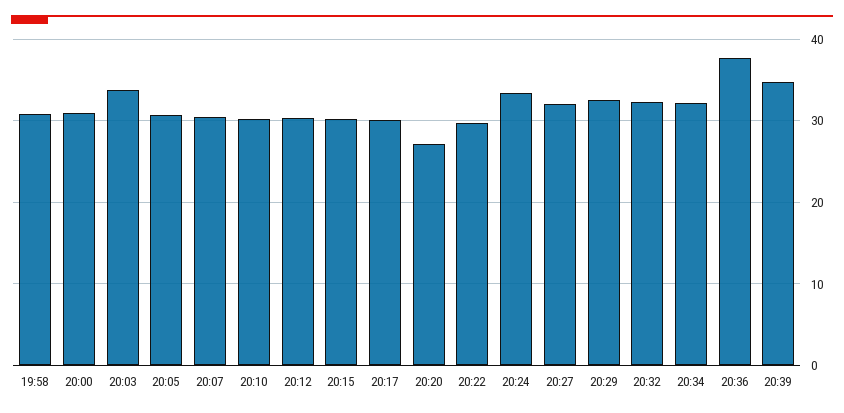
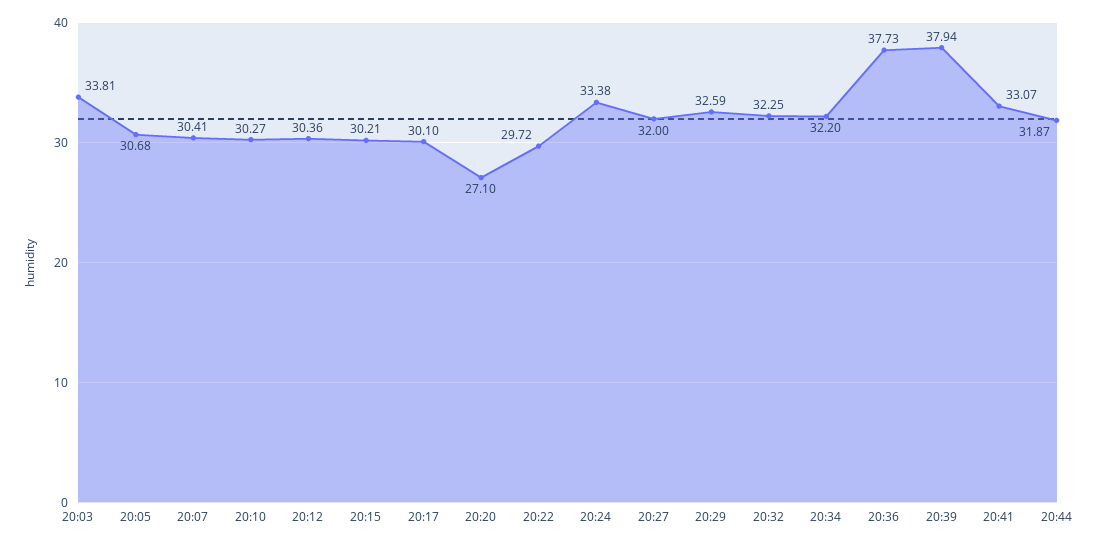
19:58: 31 -> none
20:00: 31 -> none
20:39: 35 -> 37.94
20:41: none -> 33.07
20:44: none -> 31.87

